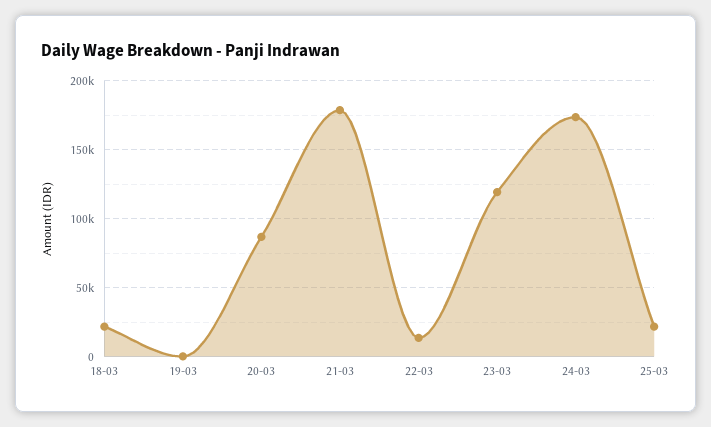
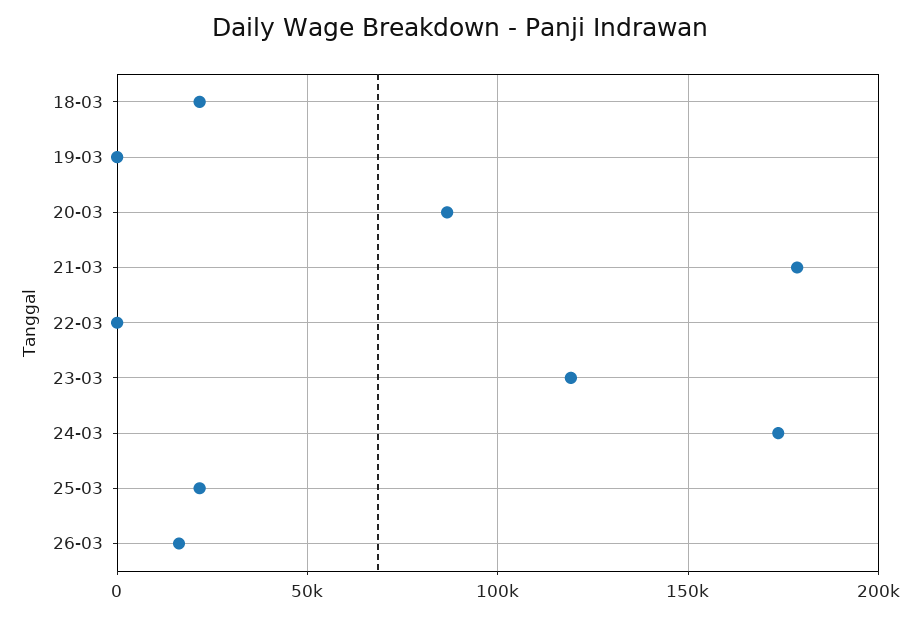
22-03: 15000 -> 0
26-03: none -> 15000

